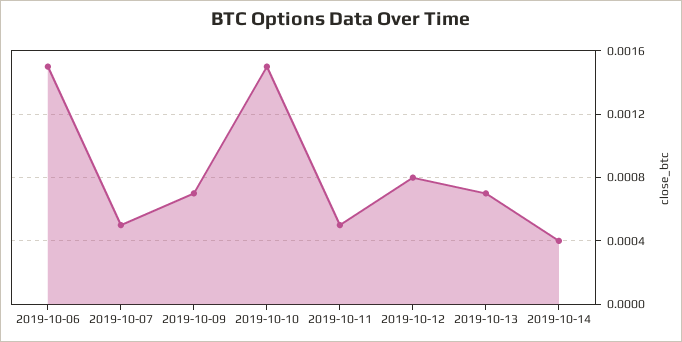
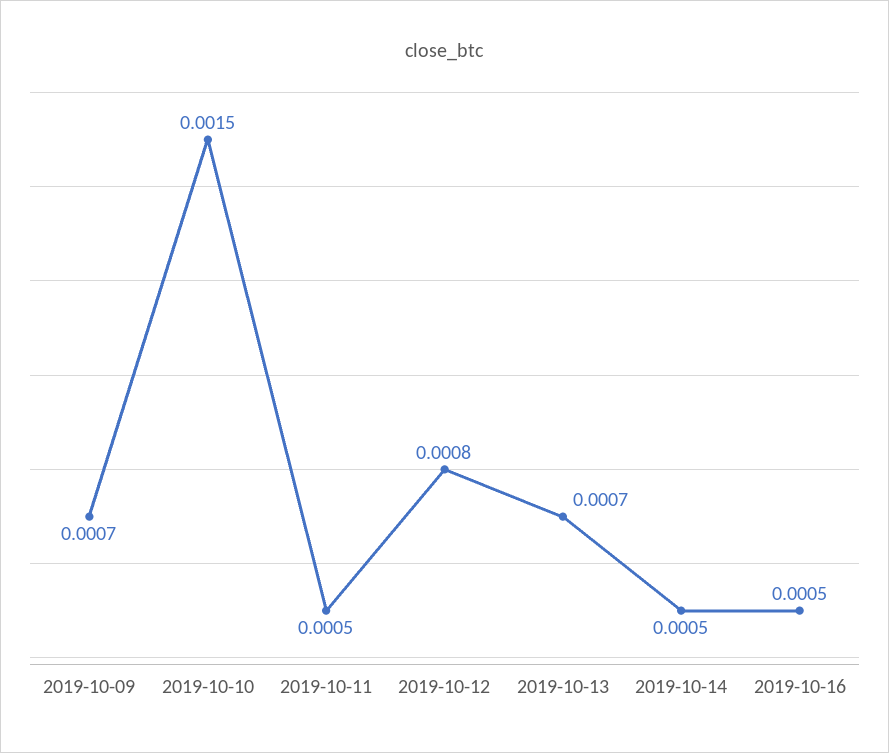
2019-10-06: 0.0015 -> none
2019-10-07: 0.0005 -> none
2019-10-14: 0.0004 -> 0.0005
2019-10-16: none -> 0.0005

